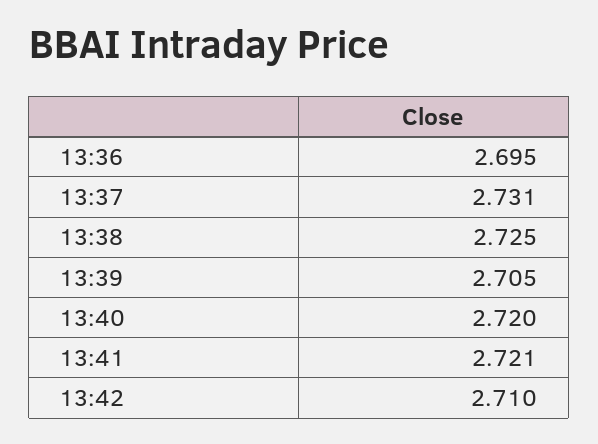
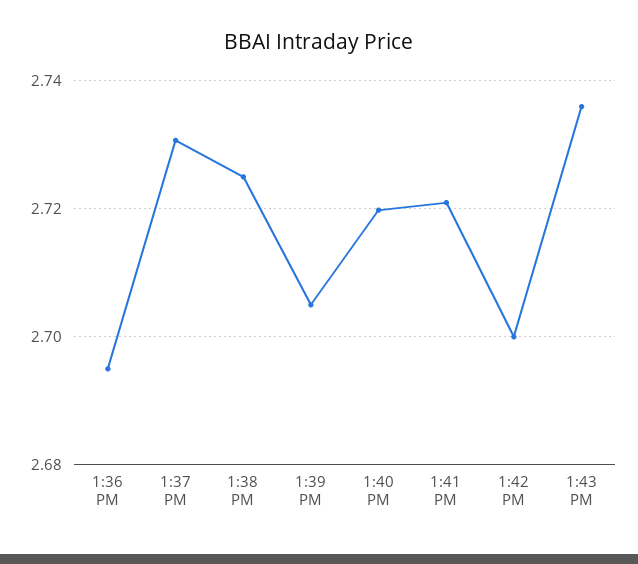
13:42: 2.71 -> 2.7
1:43 PM: none -> 2.736

